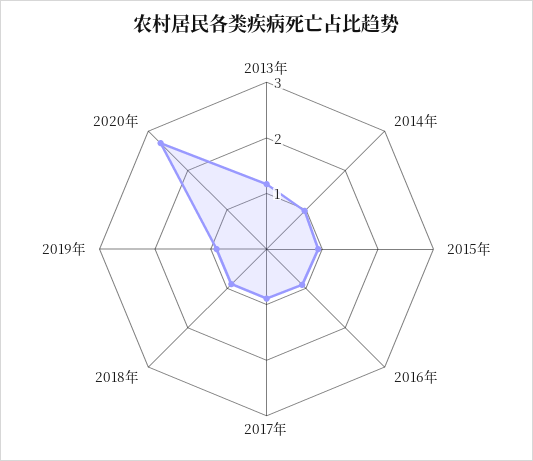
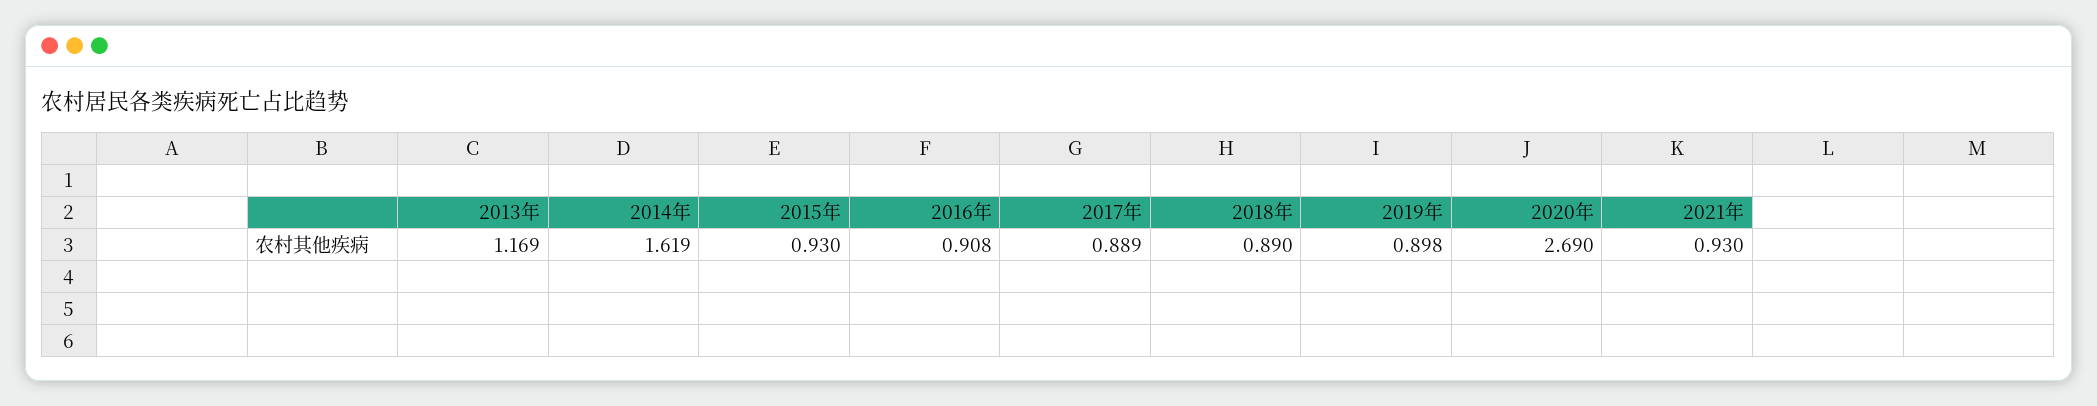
2014年: 1 -> 1.619
2021年: none -> 0.93

